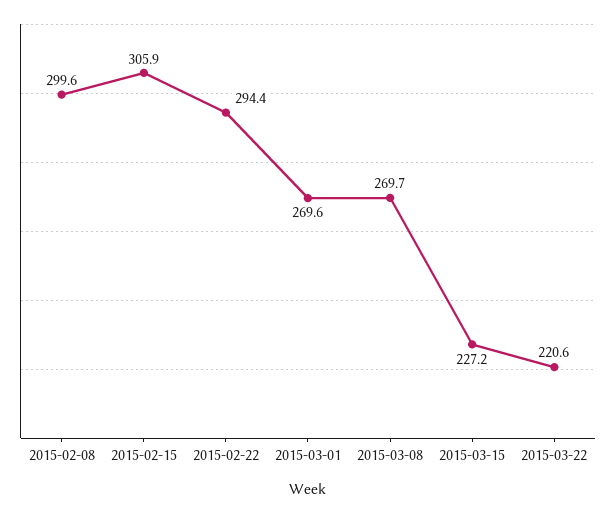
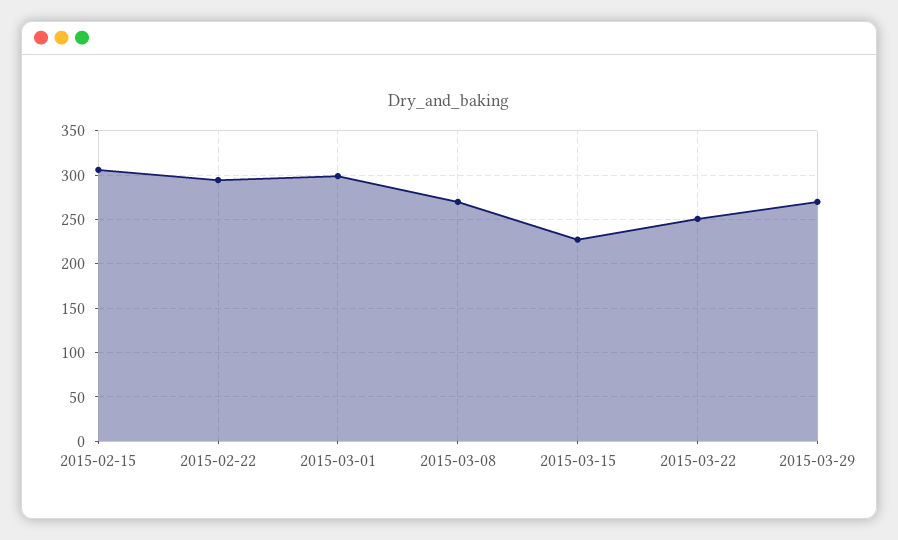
2015-02-08: 299.6 -> none
2015-03-01: 269.6 -> 300
2015-03-22: 220.6 -> 250
2015-03-29: none -> 270

